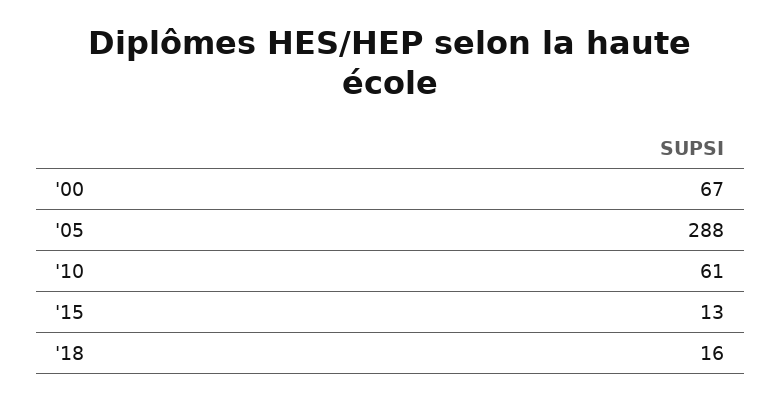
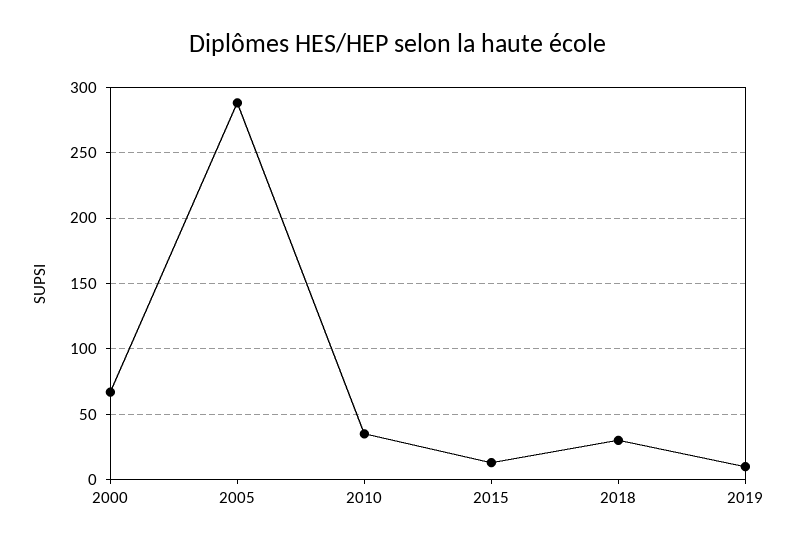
'10: 61 -> 35
'18: 16 -> 30
2019: none -> 10

